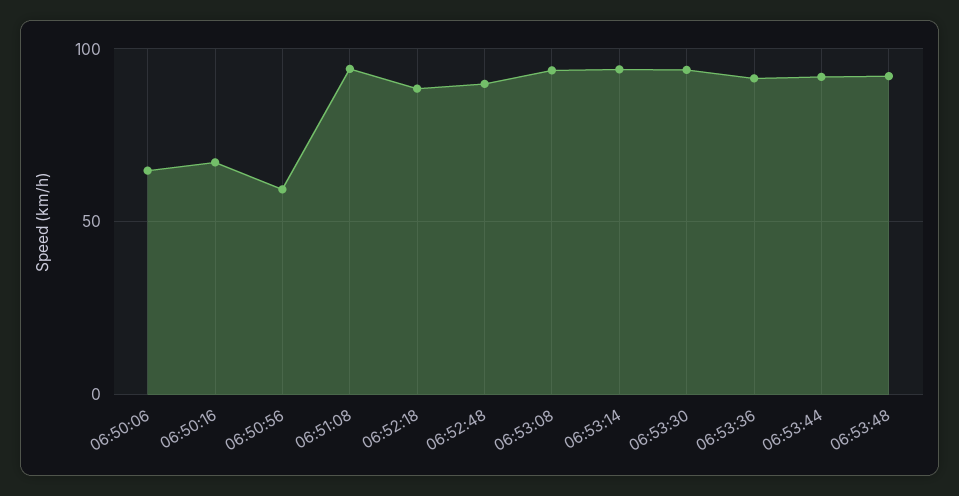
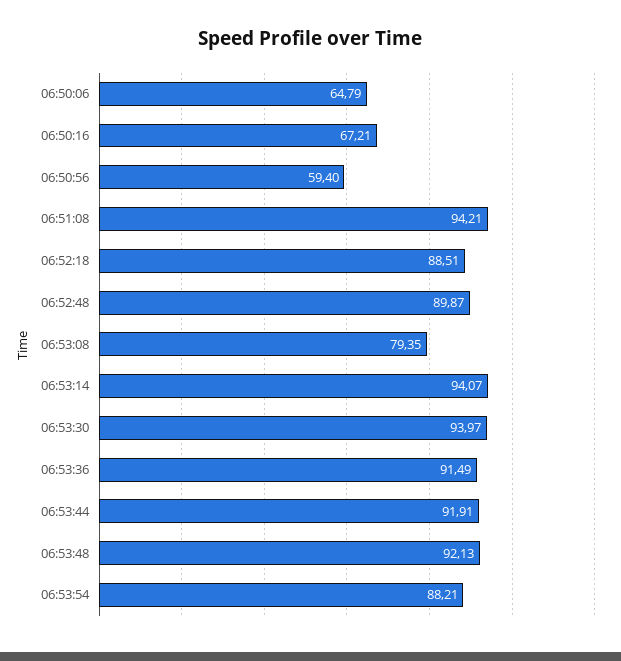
06:53:08: 95 -> 79.35
06:53:54: none -> 88.21

